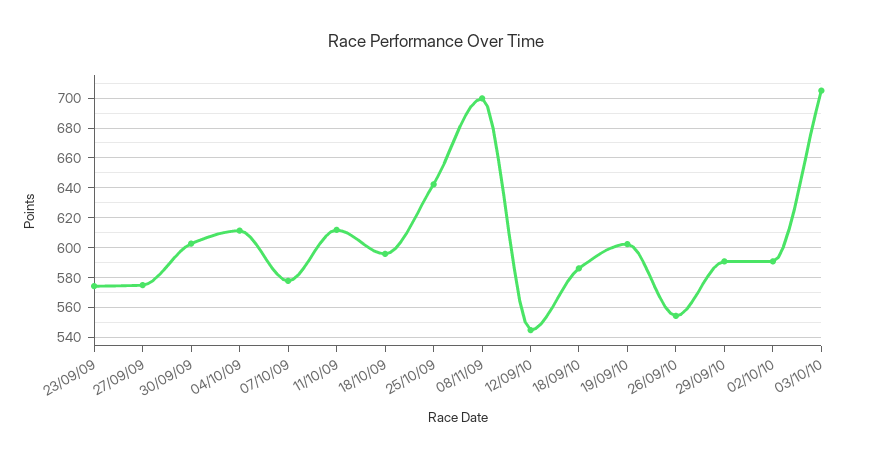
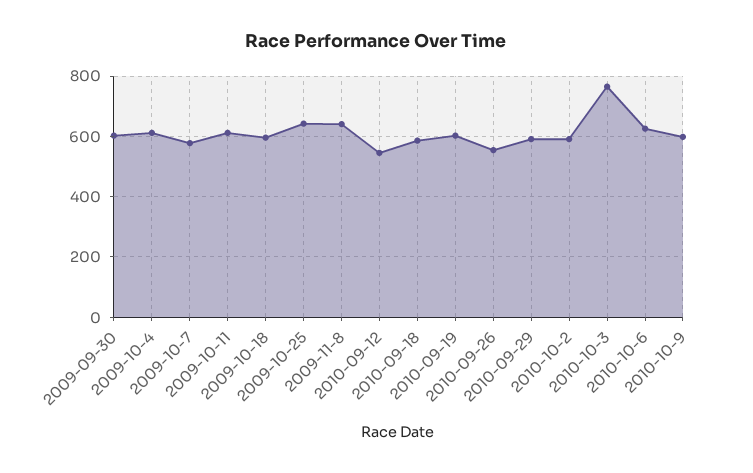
23/09/09: 575 -> none
27/09/09: 575 -> none
08/11/09: 700 -> 640
03/10/10: 705 -> 760
2010-10-6: none -> 620
2010-10-9: none -> 600

